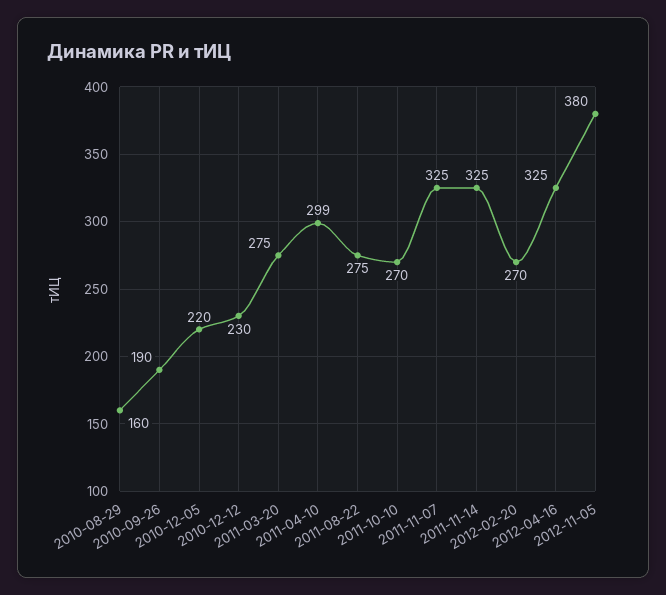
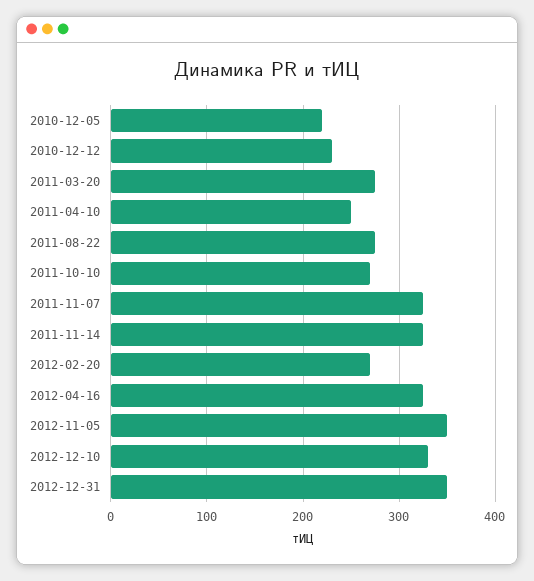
2010-08-29: 160 -> none
2010-09-26: 190 -> none
2011-04-10: 299 -> 250
2012-11-05: 380 -> 350
2012-12-10: none -> 330
2012-12-31: none -> 350

